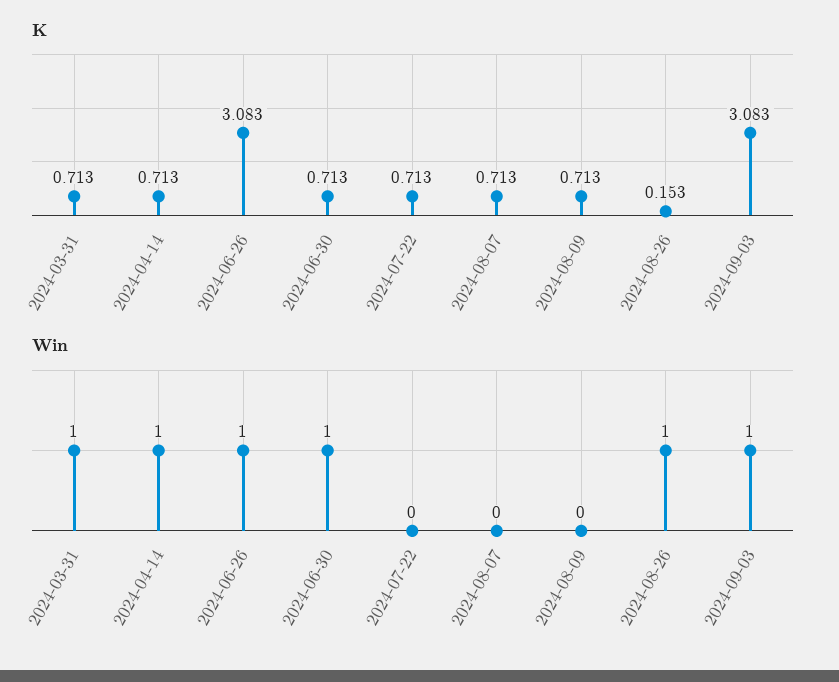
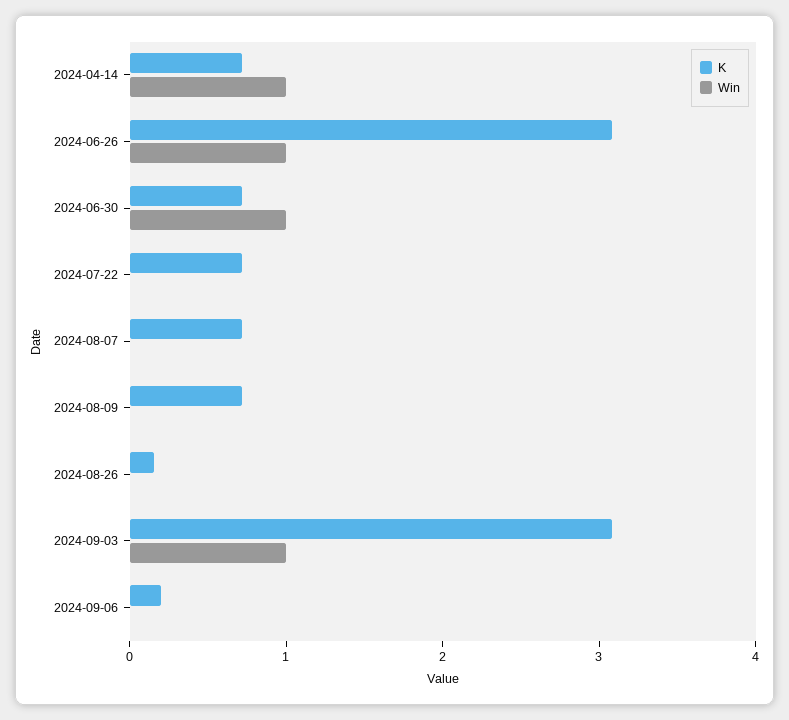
K, 2024-03-31: 0.713 -> none
Win, 2024-03-31: 1 -> none
Win, 2024-08-26: 1 -> 0
K, 2024-09-06: none -> 0.2
Win, 2024-09-06: none -> 0

